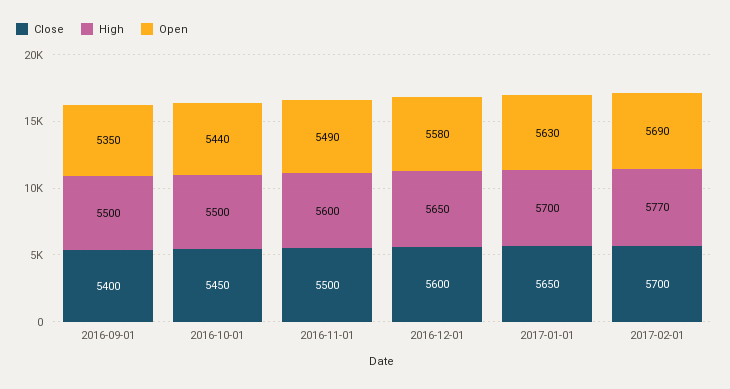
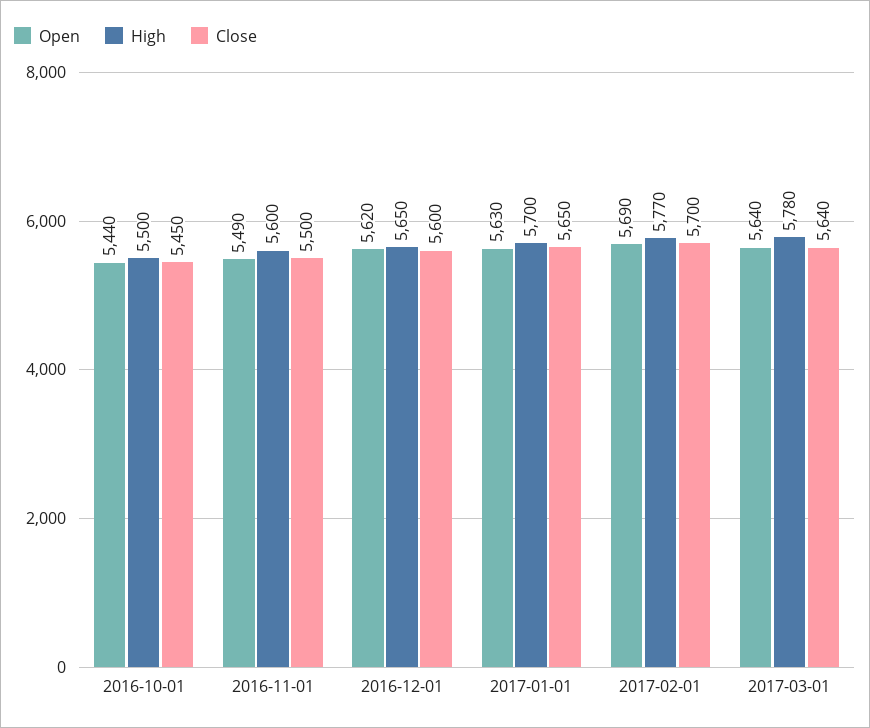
Close, 2016-09-01: 5400 -> none
High, 2016-09-01: 5500 -> none
Open, 2016-09-01: 5350 -> none
Open, 2016-12-01: 5580 -> 5620
Open, 2017-03-01: none -> 5640
High, 2017-03-01: none -> 5780
Close, 2017-03-01: none -> 5640

